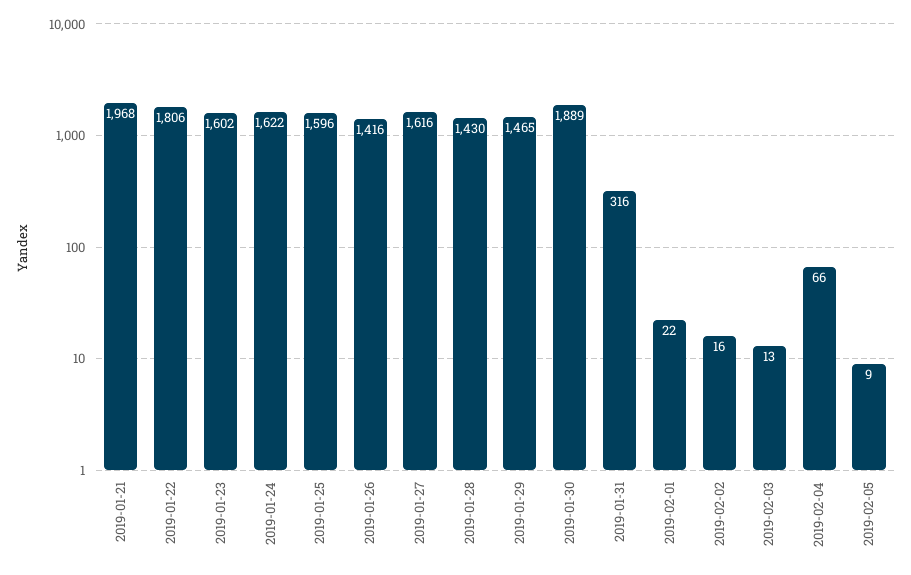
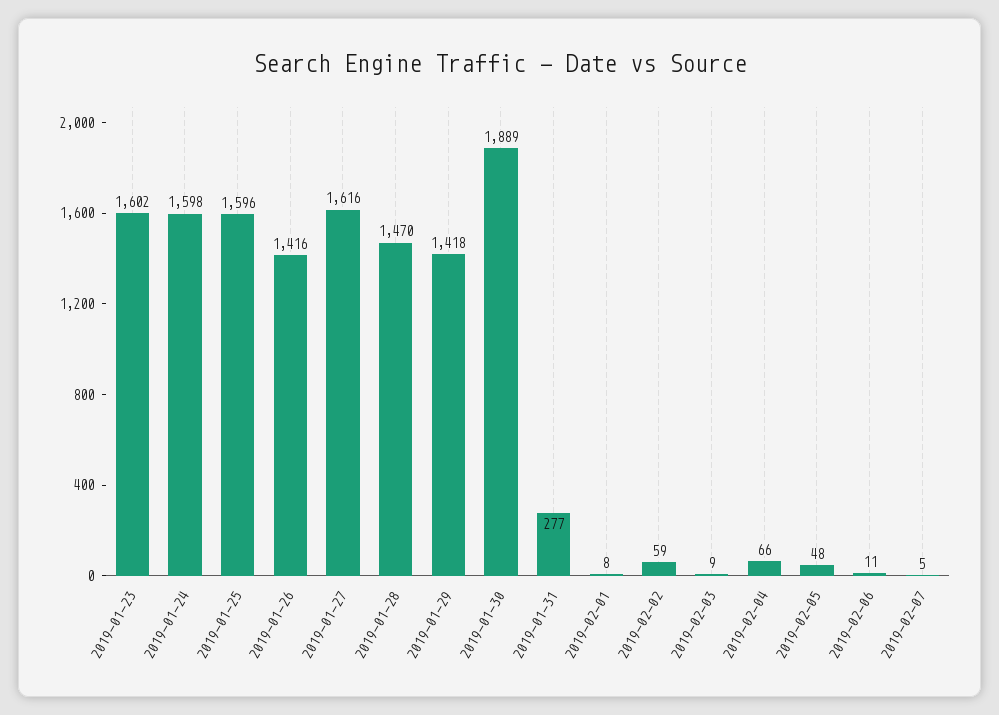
2019-01-21: 1968 -> none
2019-01-22: 1806 -> none
2019-01-24: 1622 -> 1598
2019-01-28: 1430 -> 1470
2019-01-29: 1465 -> 1418
2019-01-31: 316 -> 277
2019-02-01: 22 -> 8
2019-02-02: 16 -> 59
2019-02-03: 13 -> 9
2019-02-05: 9 -> 48
2019-02-06: none -> 11
2019-02-07: none -> 5

